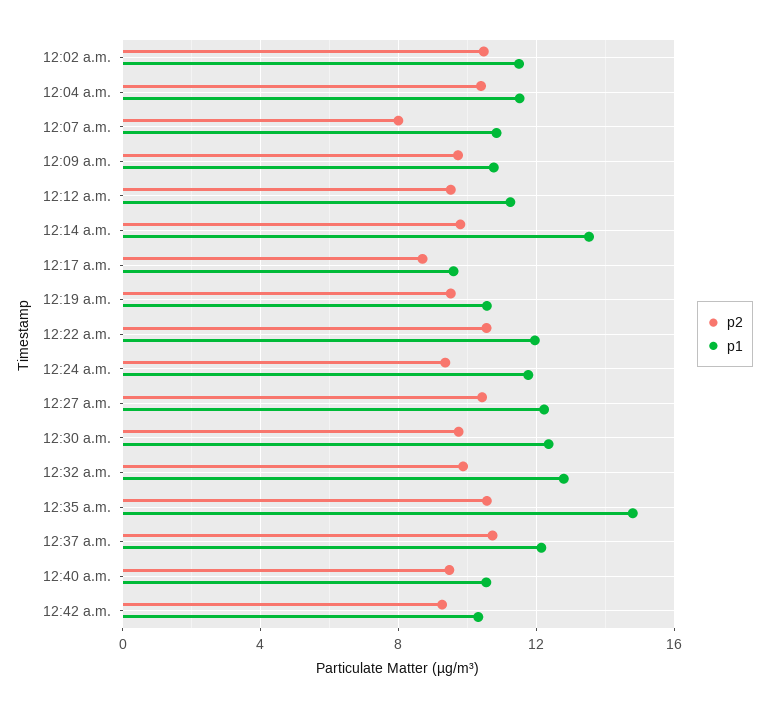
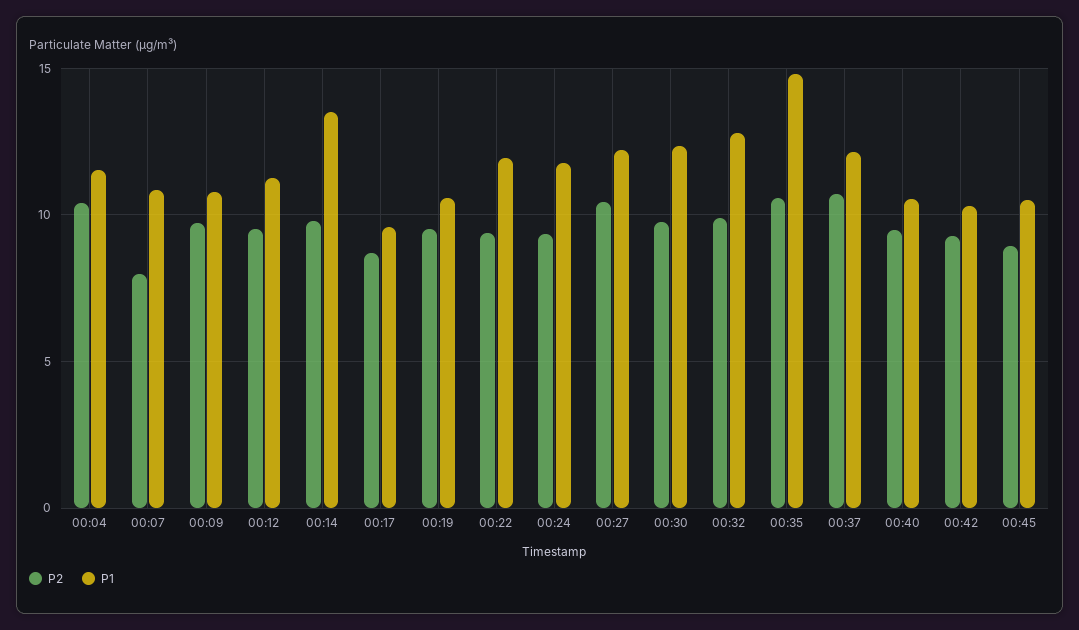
p2, 12:02 a.m.: 10.5 -> none
p1, 12:02 a.m.: 11.5 -> none
p2, 12:22 a.m.: 10.5 -> 9.5
p2, 00:45: none -> 9
p1, 00:45: none -> 10.5

